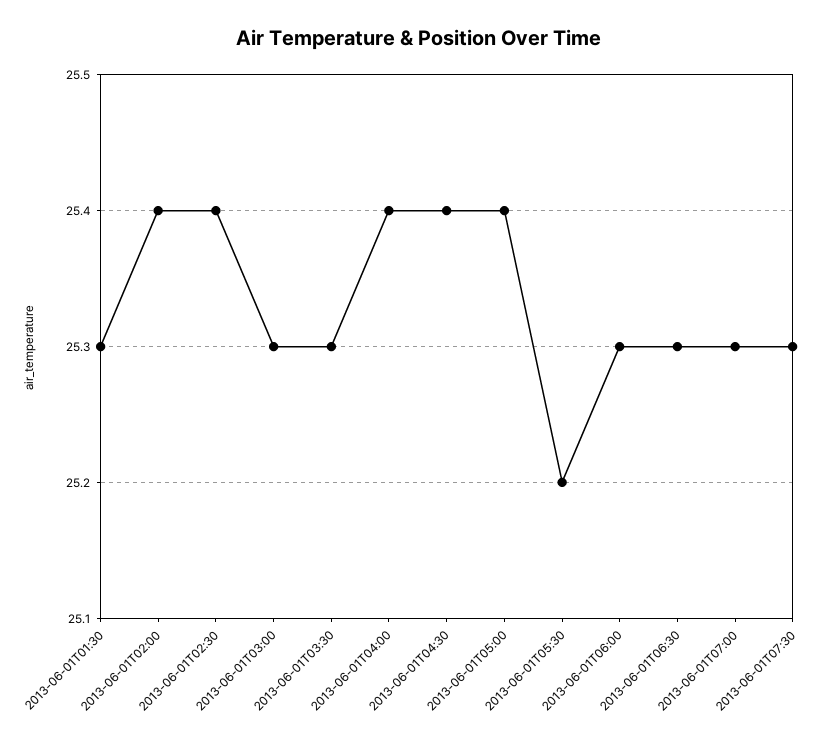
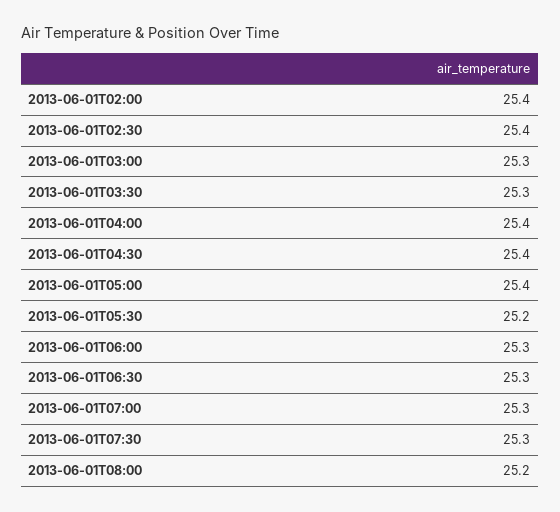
2013-06-01T01:30: 25.3 -> none
2013-06-01T08:00: none -> 25.2

